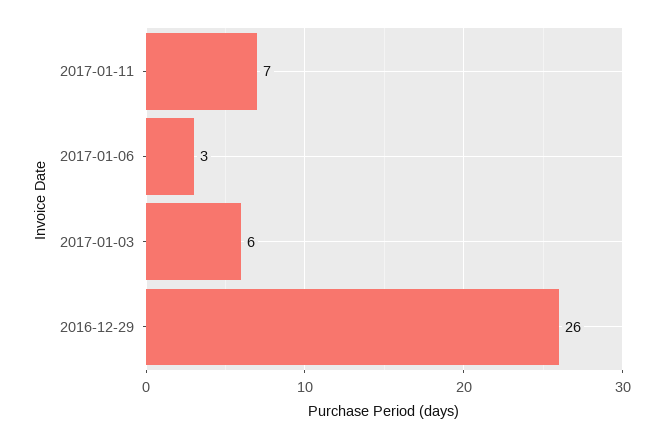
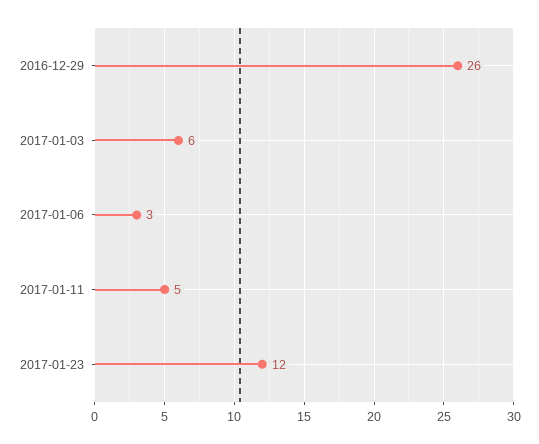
2017-01-11: 7 -> 5
2017-01-23: none -> 12

